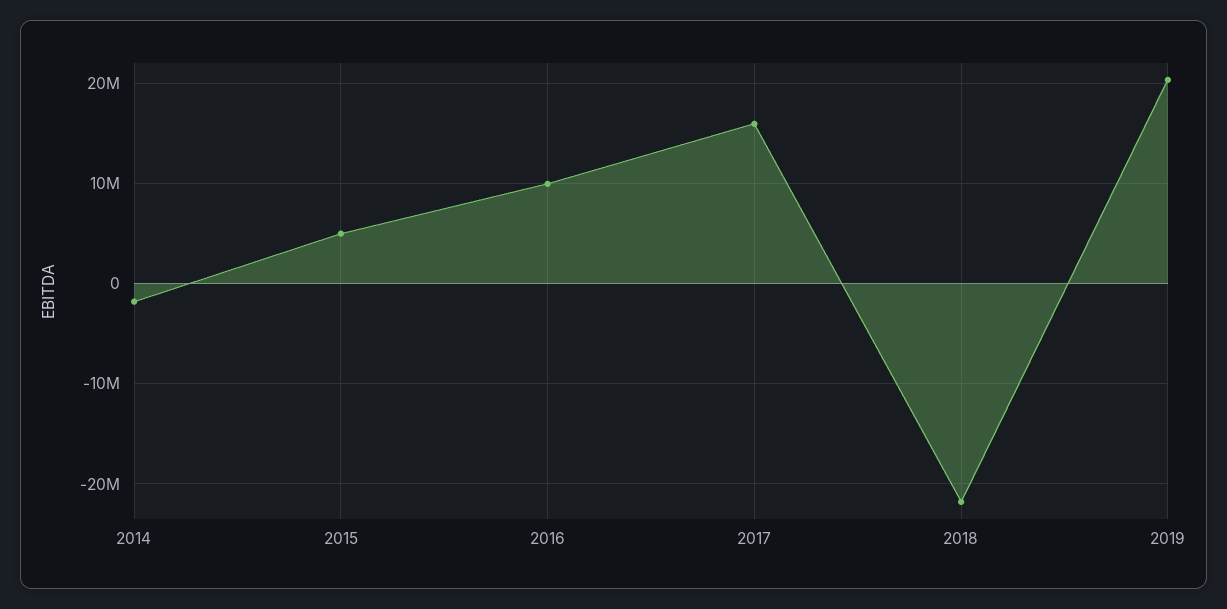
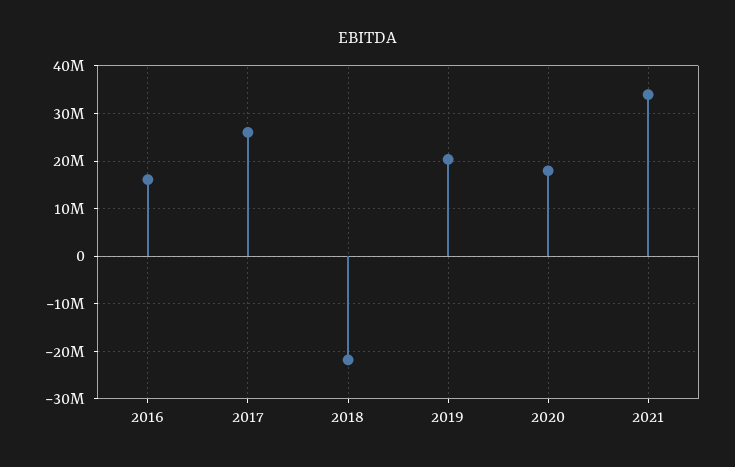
2014: -2000000 -> none
2015: 5000000 -> none
2016: 10000000 -> 16000000
2017: 16000000 -> 26000000
2020: none -> 18000000
2021: none -> 34000000

